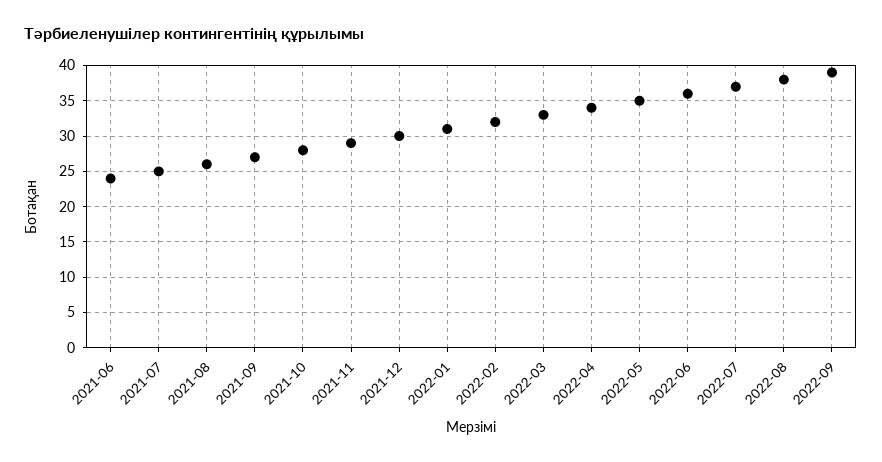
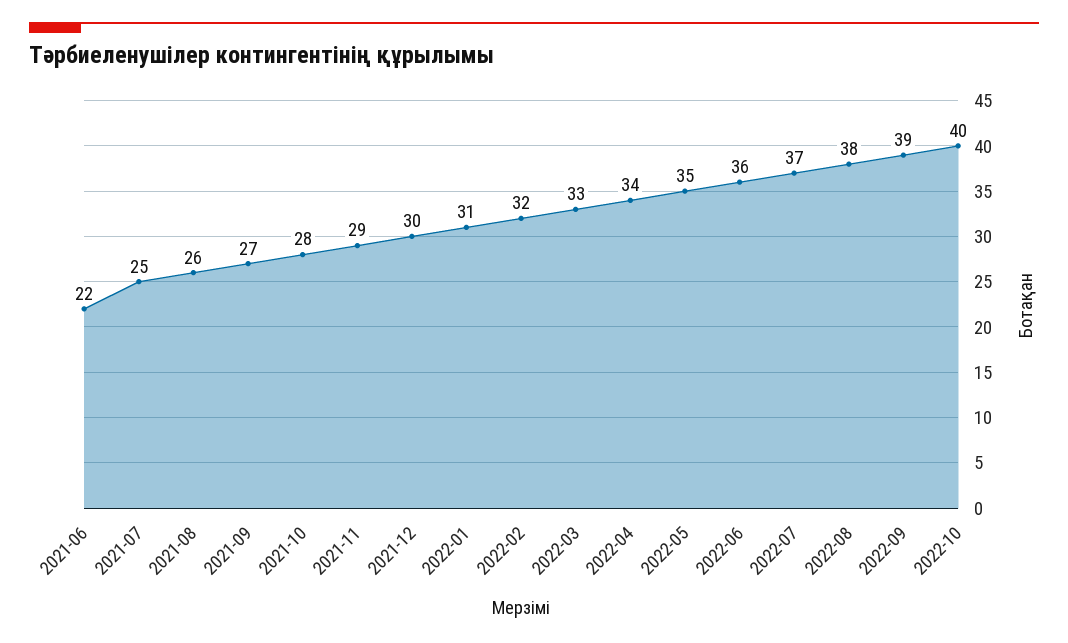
2021-06: 24 -> 22
2022-10: none -> 40

